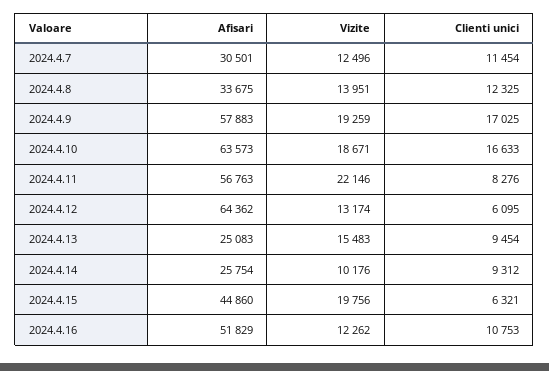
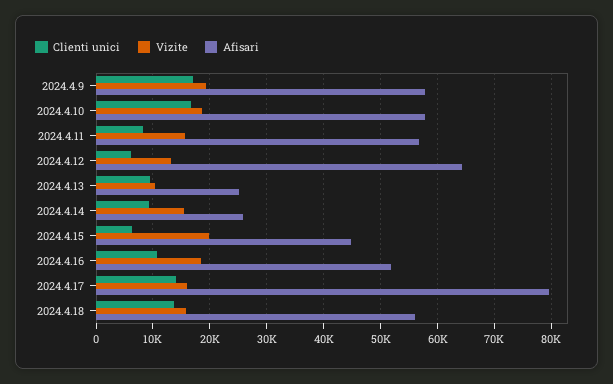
Afisari, 2024.4.7: 30501 -> none
Vizite, 2024.4.7: 12496 -> none
Clienti unici, 2024.4.7: 11454 -> none
Afisari, 2024.4.8: 33675 -> none
Vizite, 2024.4.8: 13951 -> none
Clienti unici, 2024.4.8: 12325 -> none
Afisari, 2024.4.10: 63573 -> 58000
Vizite, 2024.4.11: 22146 -> 16000
Vizite, 2024.4.13: 15483 -> 10000
Vizite, 2024.4.14: 10176 -> 16000
Vizite, 2024.4.16: 12262 -> 18000
Clienti unici, 2024.4.17: none -> 14000
Vizite, 2024.4.17: none -> 16000
Afisari, 2024.4.17: none -> 80000
Clienti unici, 2024.4.18: none -> 14000
Vizite, 2024.4.18: none -> 16000
Afisari, 2024.4.18: none -> 56000

